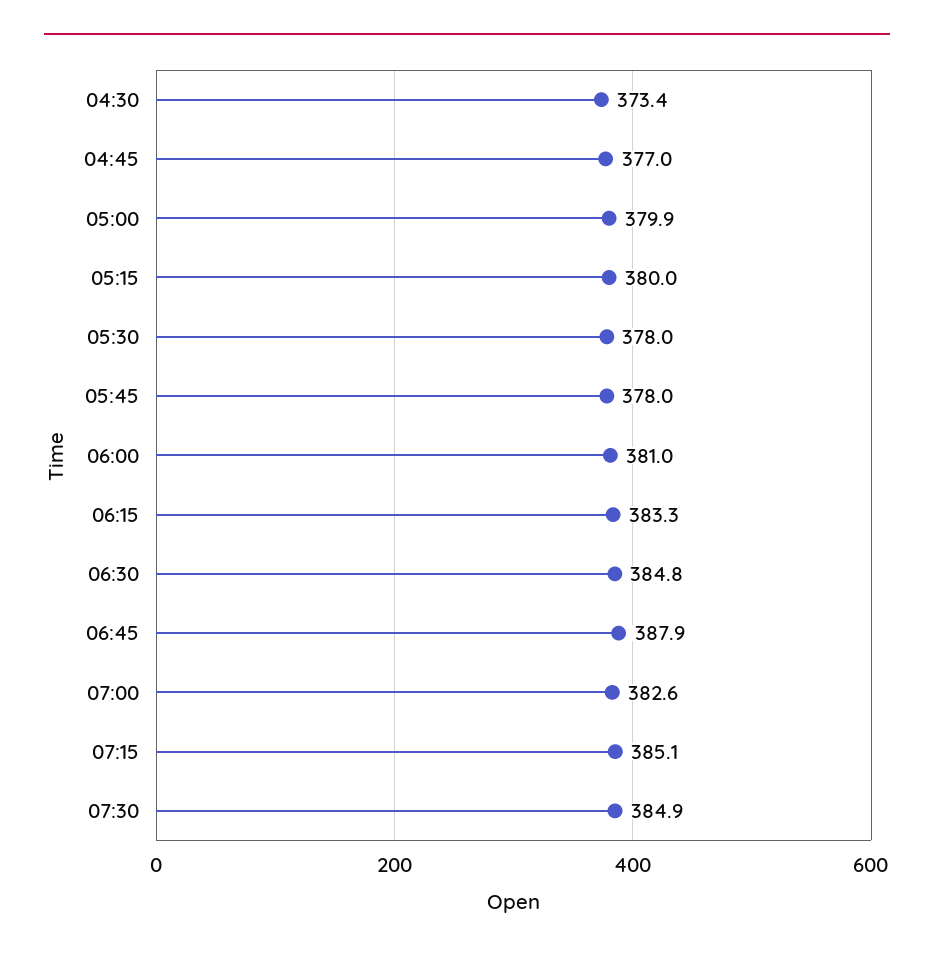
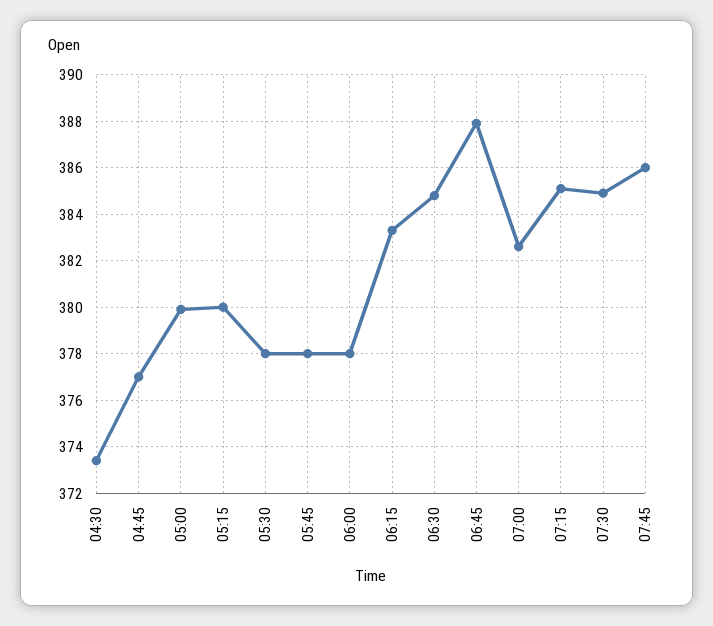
06:00: 381 -> 378
07:45: none -> 386

